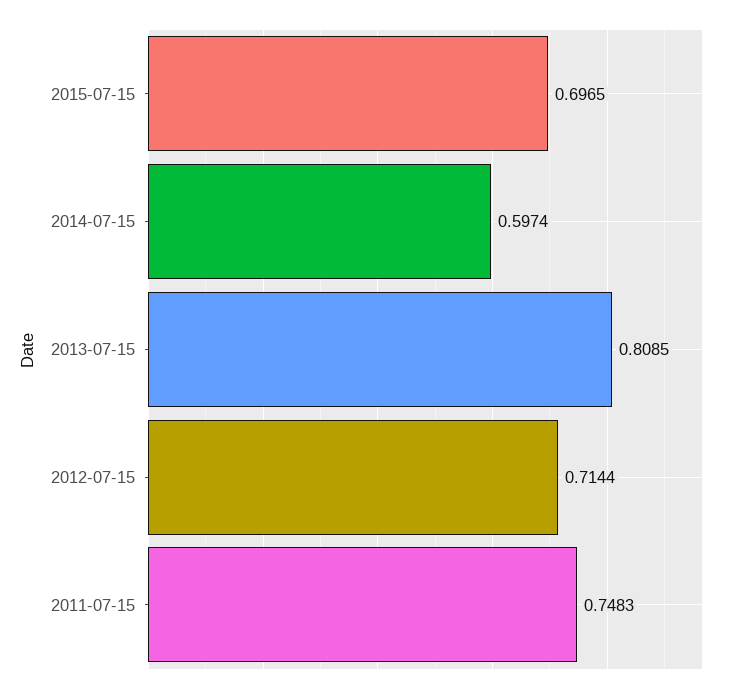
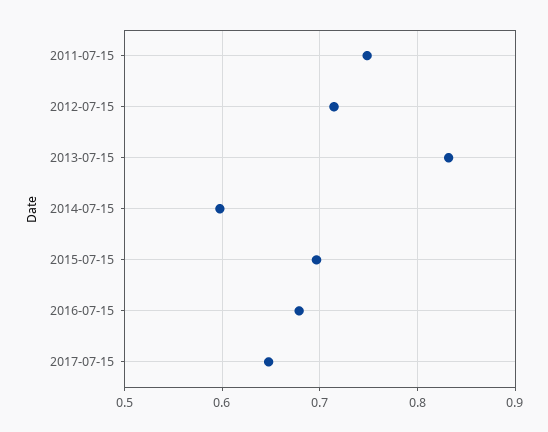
2013-07-15: 0.8085 -> 0.83
2016-07-15: none -> 0.68
2017-07-15: none -> 0.65

